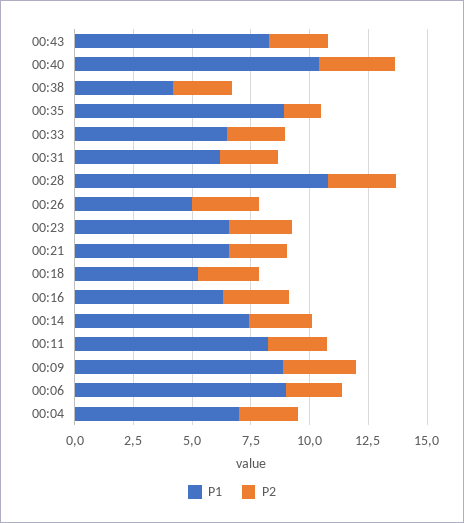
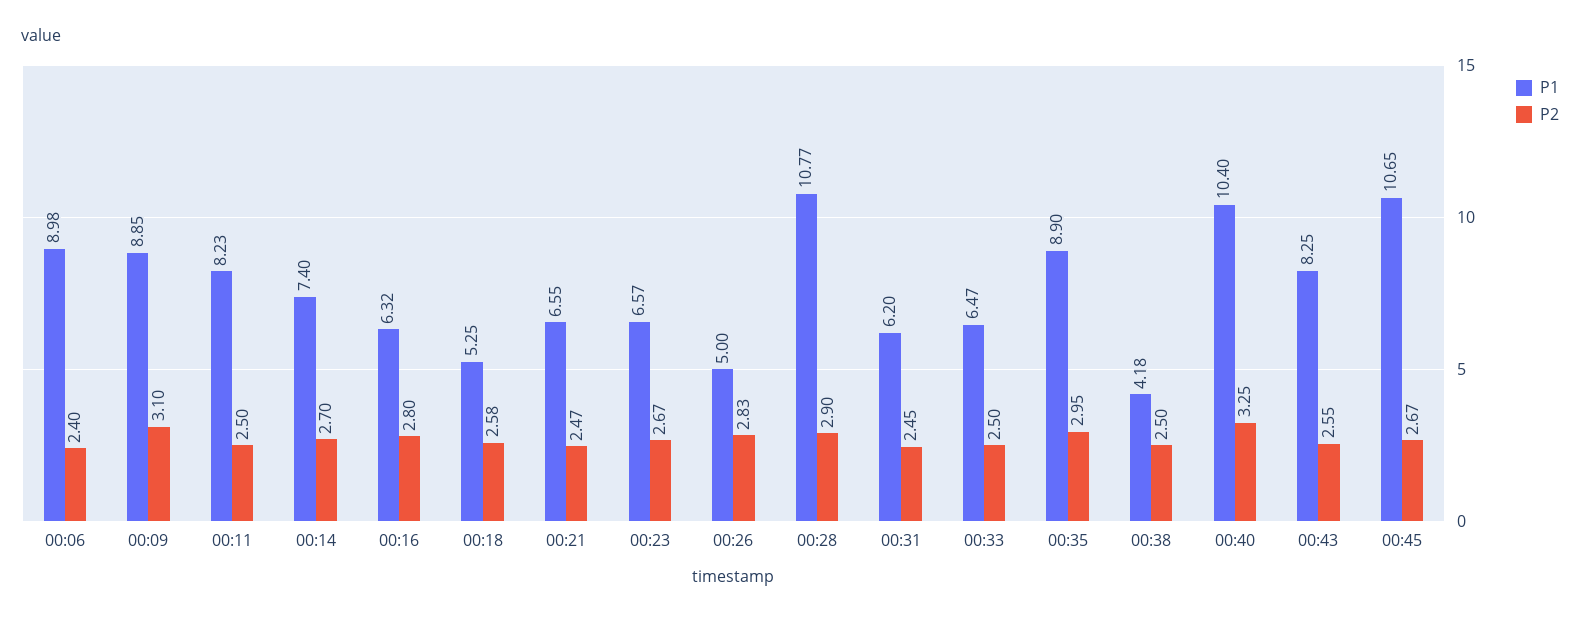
P2, 00:35: 1.5 -> 2.95
P1, 00:04: 7 -> none
P2, 00:04: 2.5 -> none
P1, 00:45: none -> 10.65
P2, 00:45: none -> 2.67

